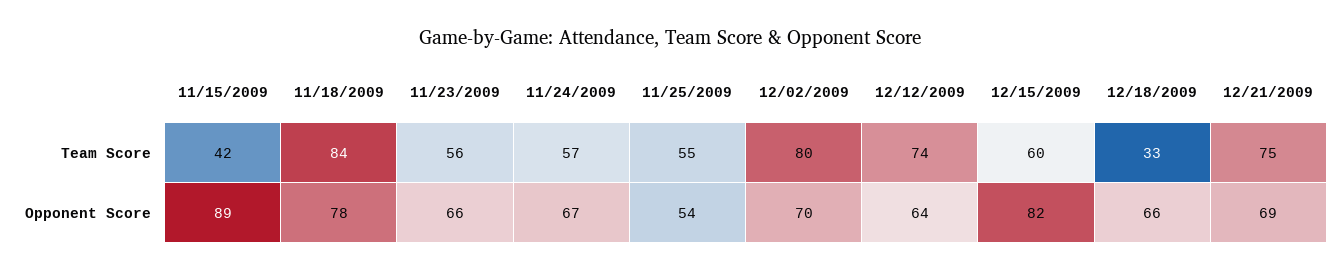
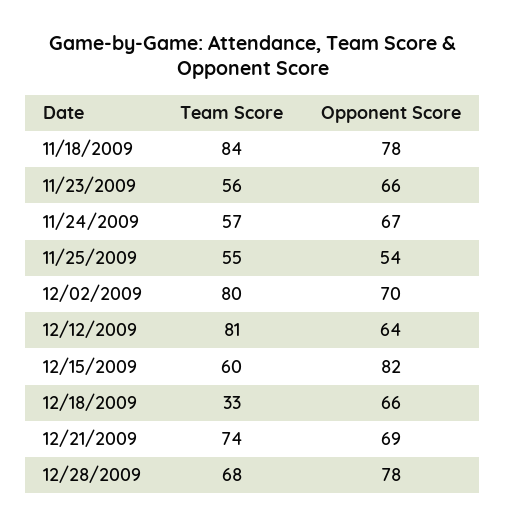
11/15/2009, Team Score: 42 -> none
12/12/2009, Team Score: 74 -> 81
12/21/2009, Team Score: 75 -> 74
11/15/2009, Opponent Score: 89 -> none
12/28/2009, Team Score: none -> 68
12/28/2009, Opponent Score: none -> 78

